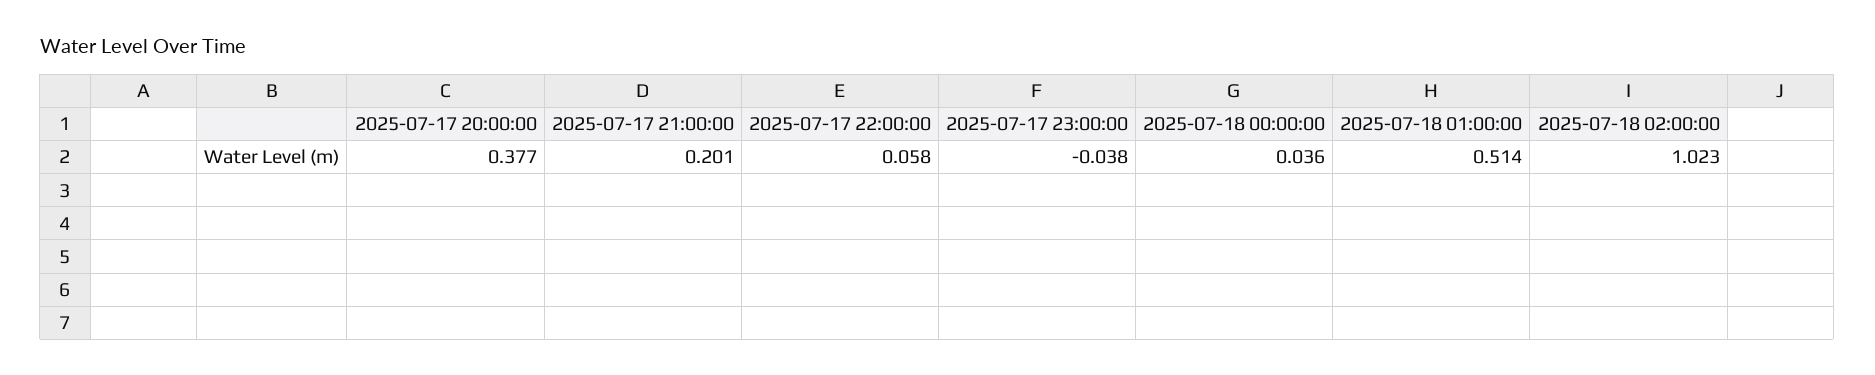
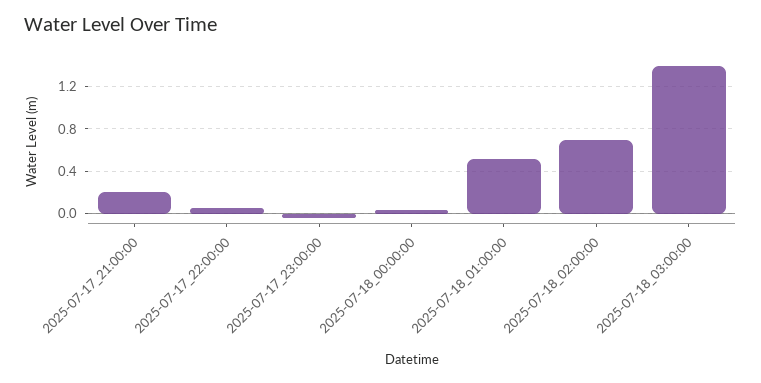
2025-07-17 20:00:00: 0.377 -> none
2025-07-18 02:00:00: 1.023 -> 0.7
2025-07-18_03:00:00: none -> 1.4

